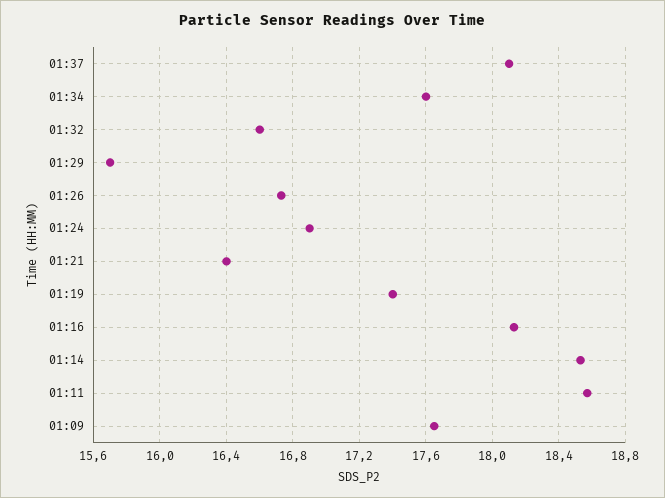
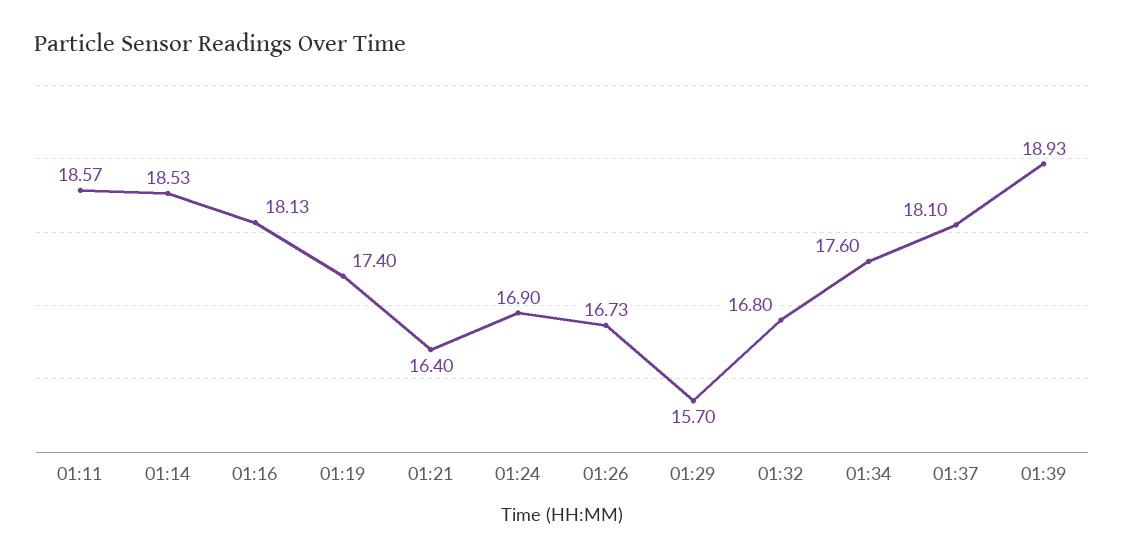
01:32: 16.6 -> 16.8
01:09: 17.65 -> none
01:39: none -> 18.93

